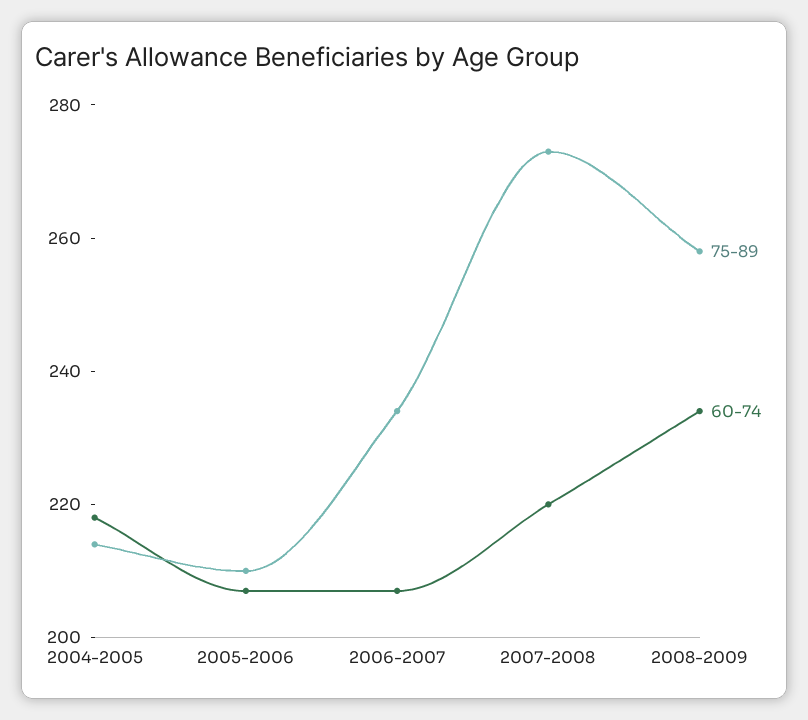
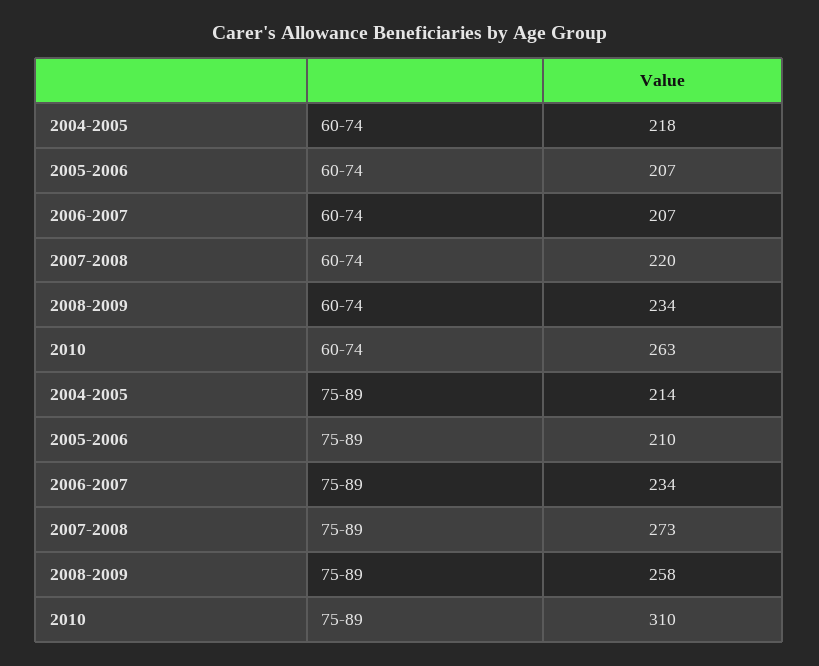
60-74, 2010: none -> 263
75-89, 2010: none -> 310

